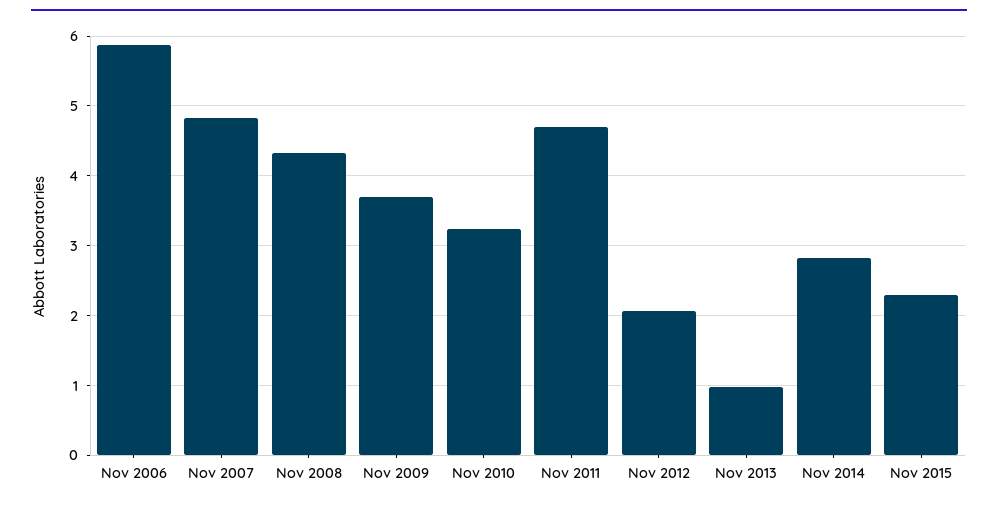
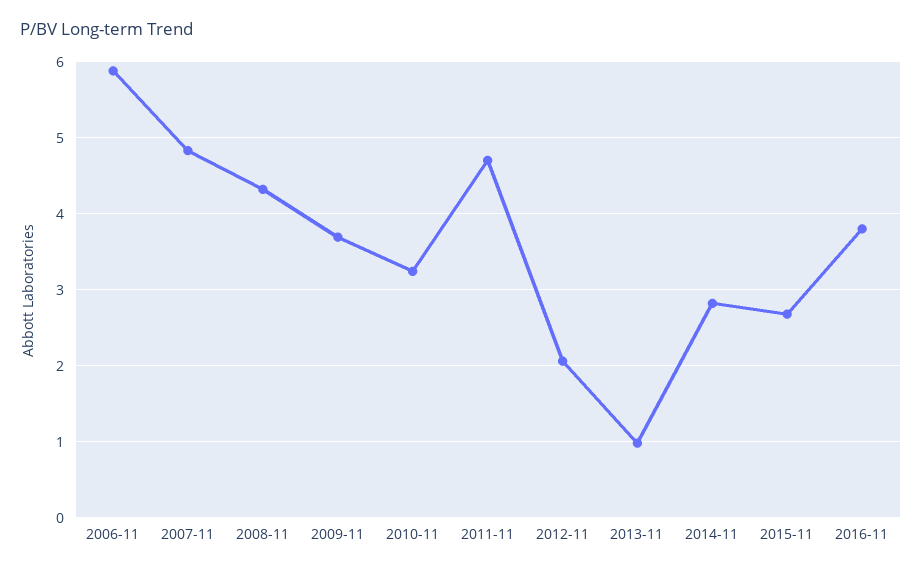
Nov 2015: 2.3 -> 2.7
2016-11: none -> 3.8

